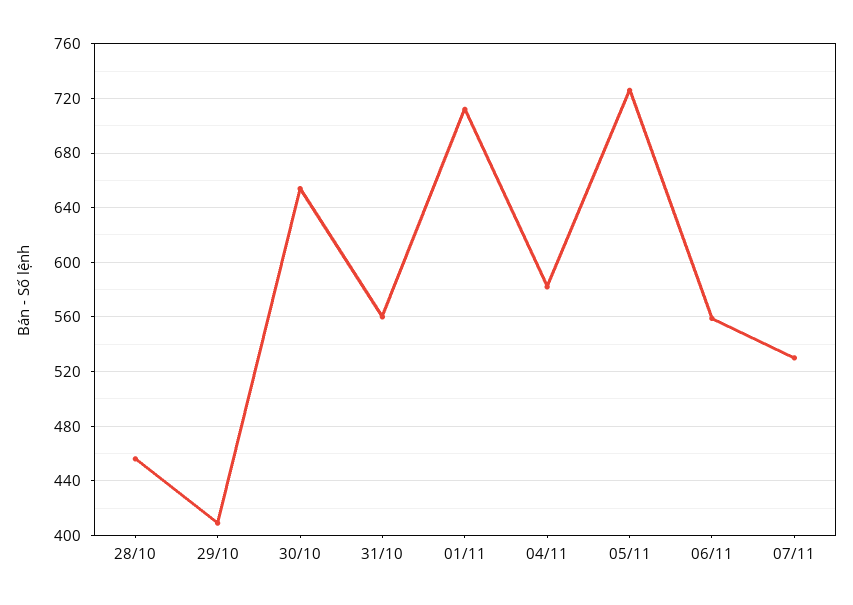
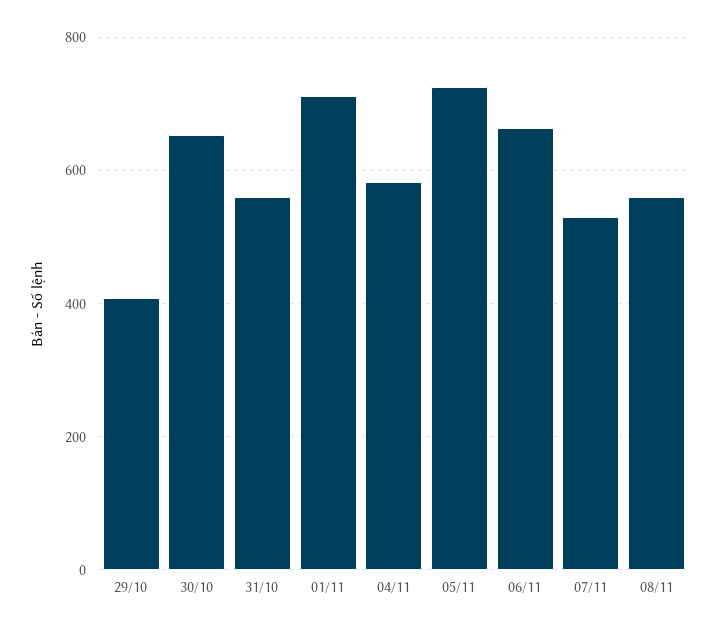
28/10: 455 -> none
06/11: 560 -> 660
08/11: none -> 560

